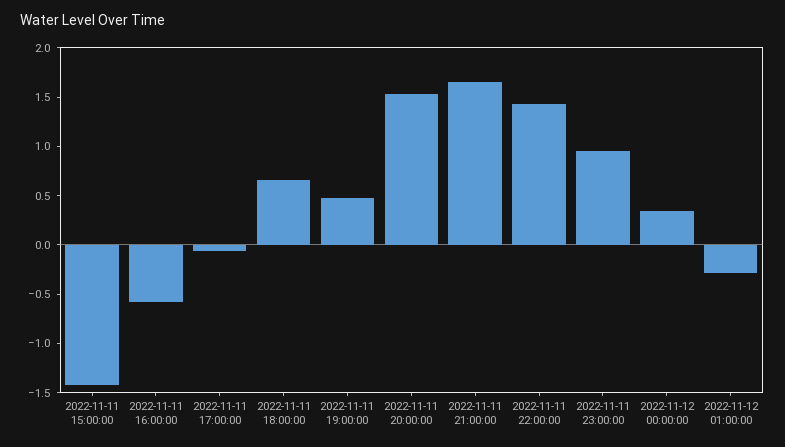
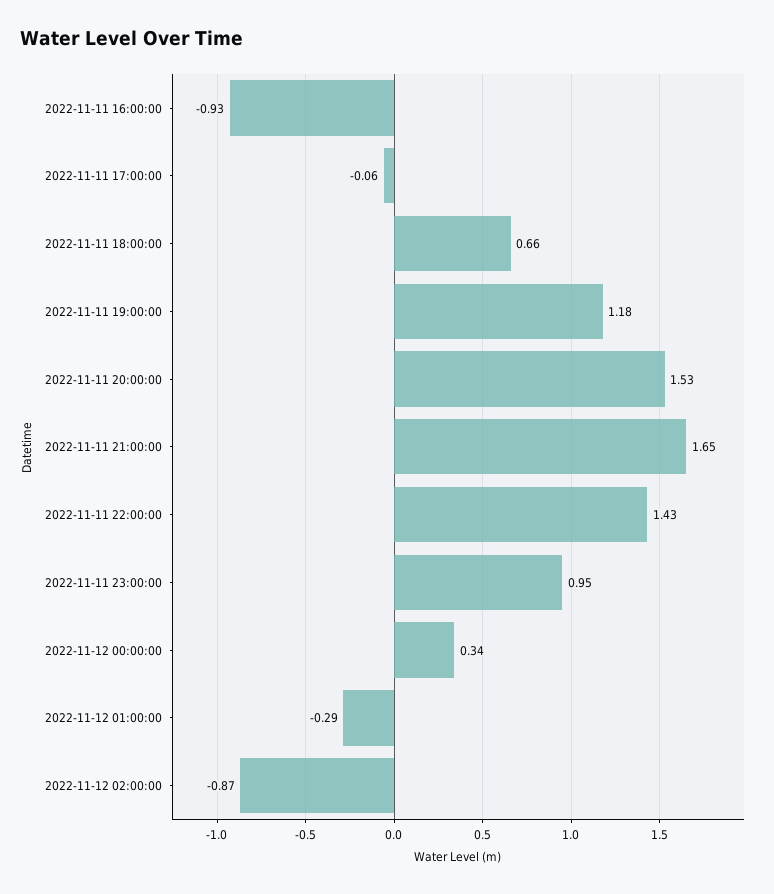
2022-11-11 15:00:00: -1.4 -> none
2022-11-11 16:00:00: -0.6 -> -0.93
2022-11-11 19:00:00: 0.5 -> 1.18
2022-11-12 02:00:00: none -> -0.87

